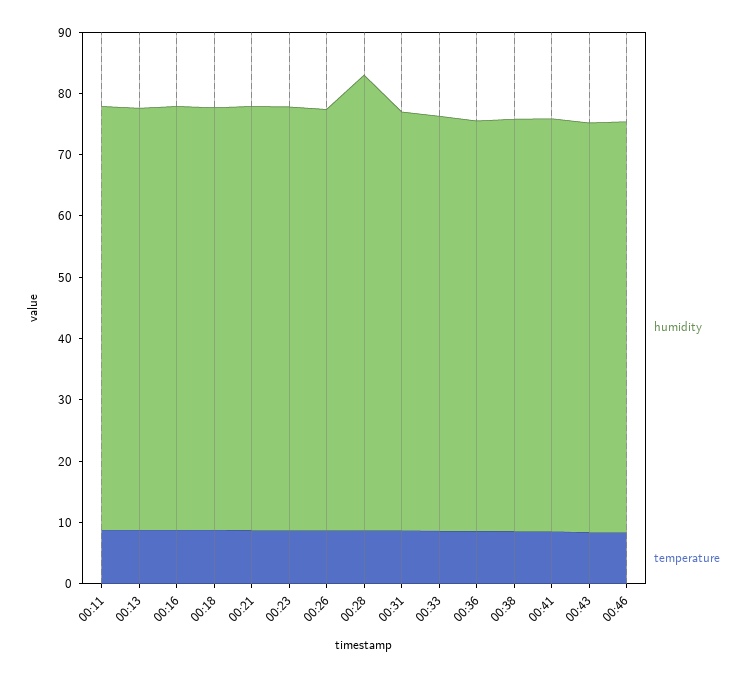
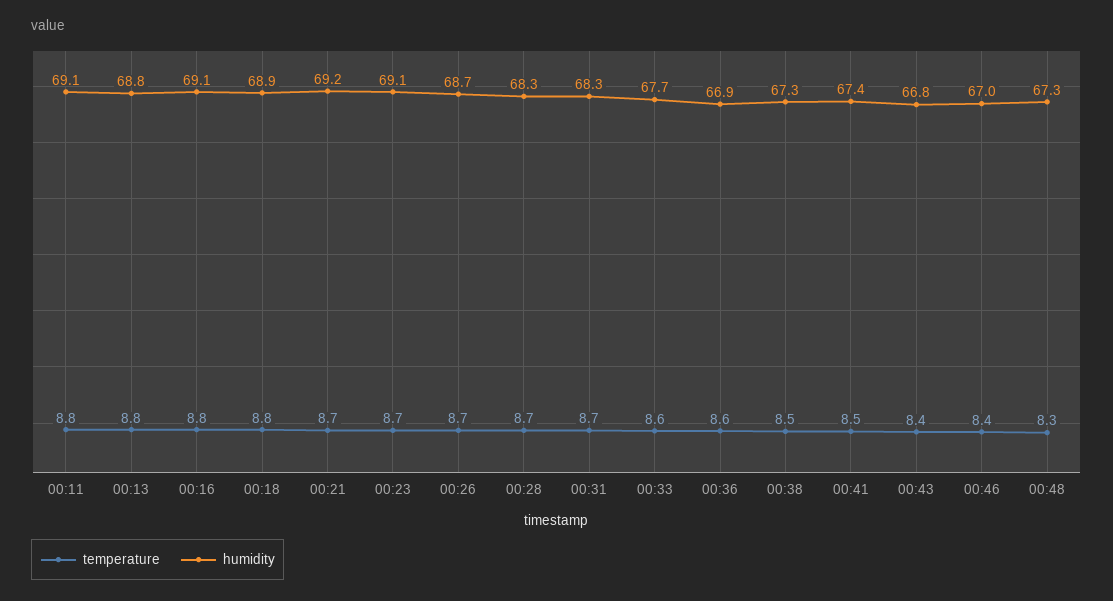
humidity, 00:28: 74 -> 68.3
temperature, 00:48: none -> 8.3
humidity, 00:48: none -> 67.3

